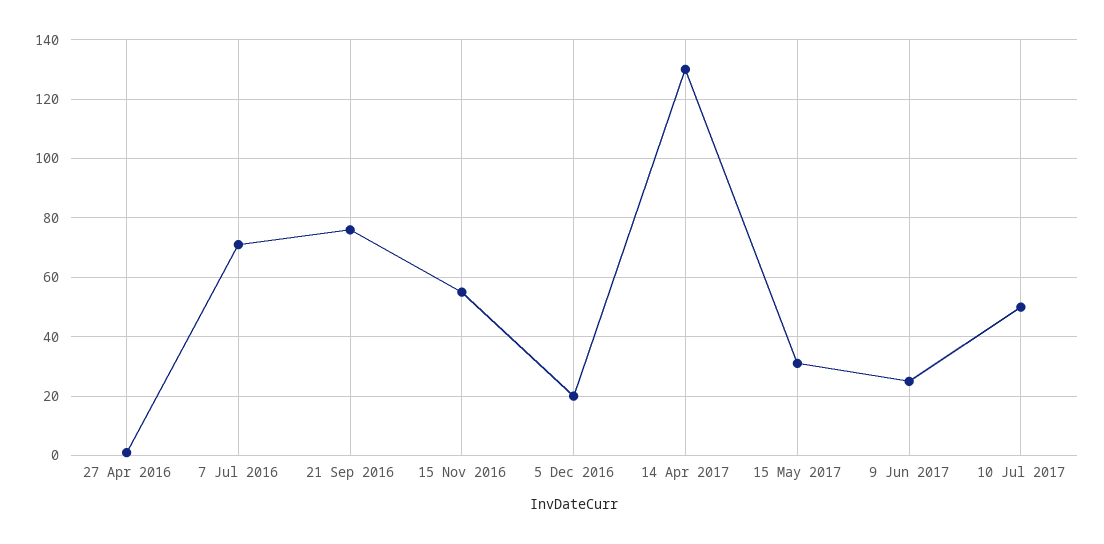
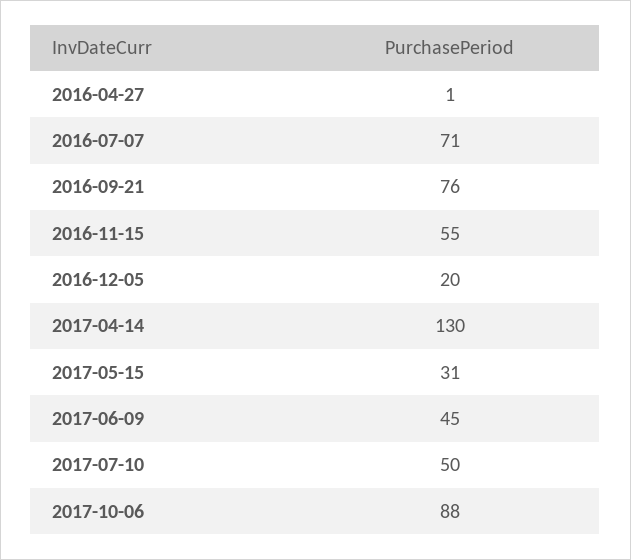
9 Jun 2017: 25 -> 45
2017-10-06: none -> 88

